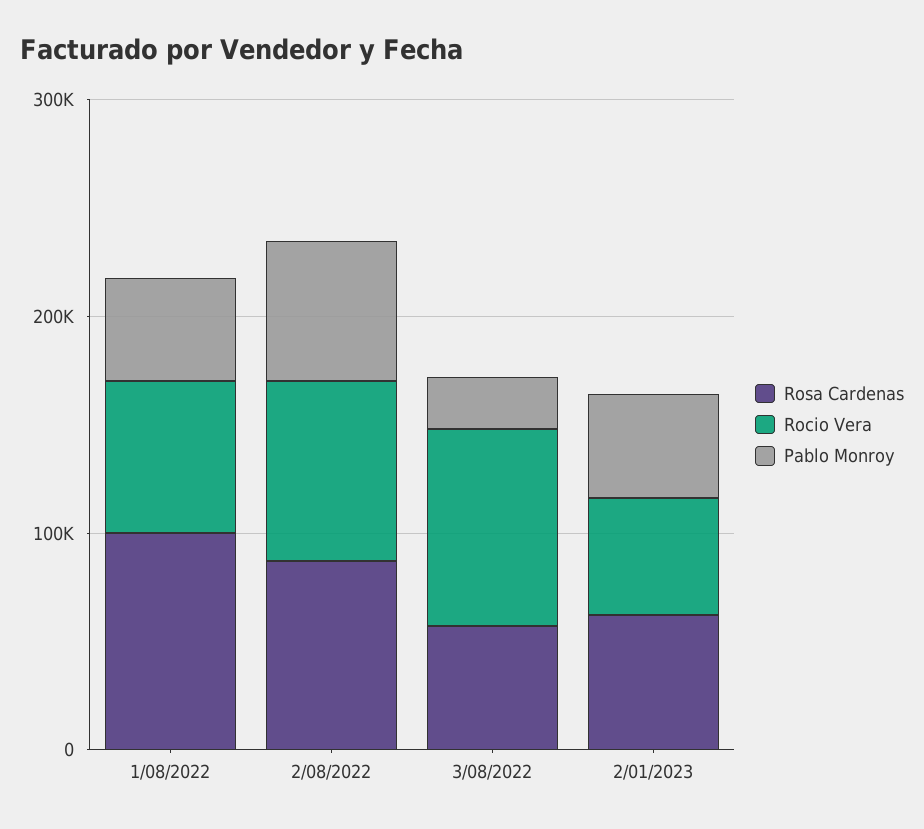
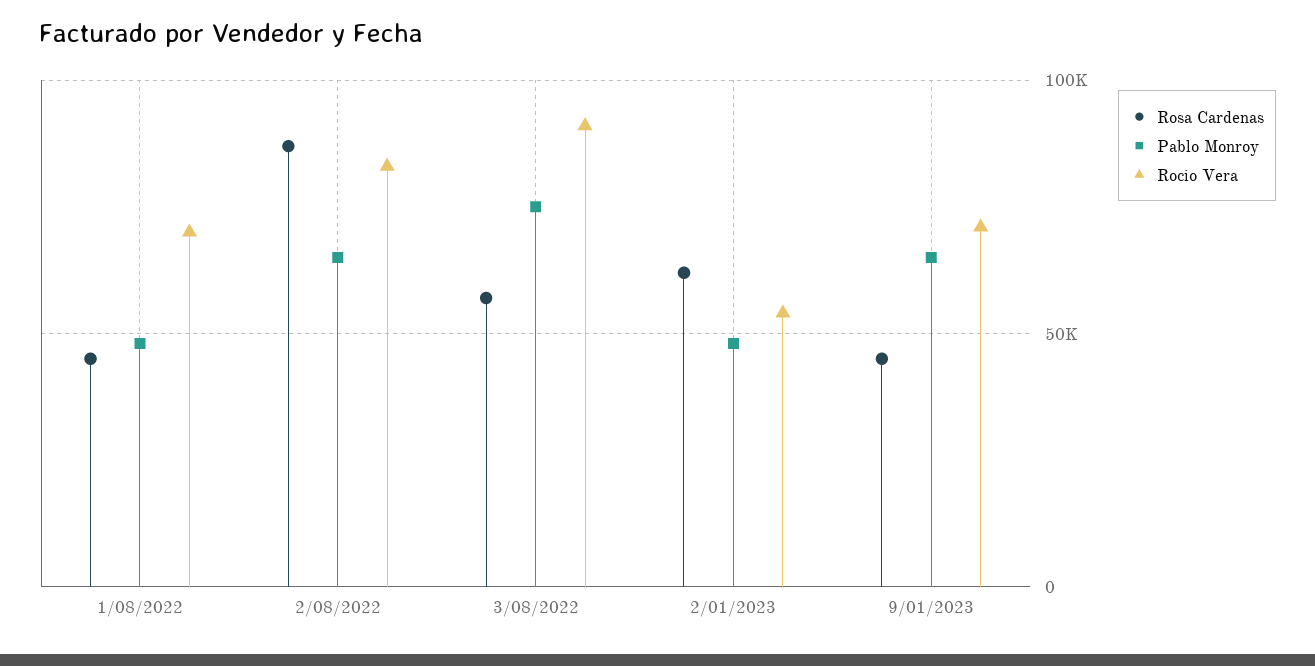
Rosa Cardenas, 1/08/2022: 100000 -> 45000
Pablo Monroy, 3/08/2022: 20000 -> 75000
Rosa Cardenas, 9/01/2023: none -> 45000
Pablo Monroy, 9/01/2023: none -> 65000
Rocio Vera, 9/01/2023: none -> 70000

